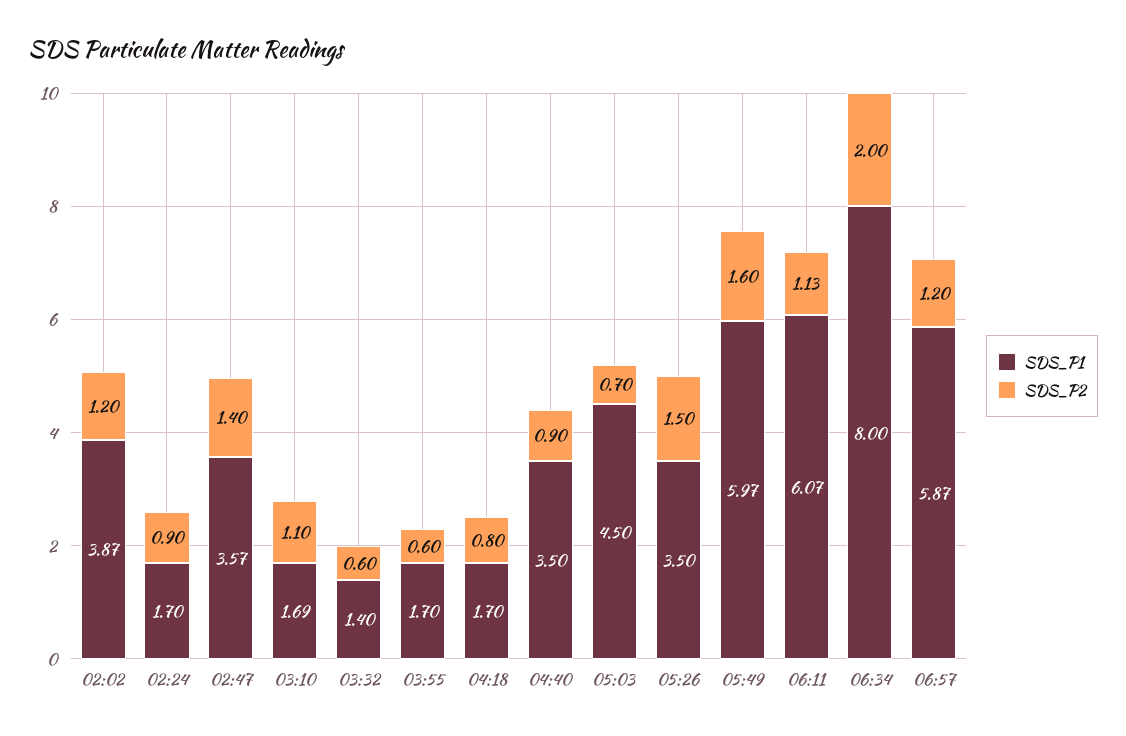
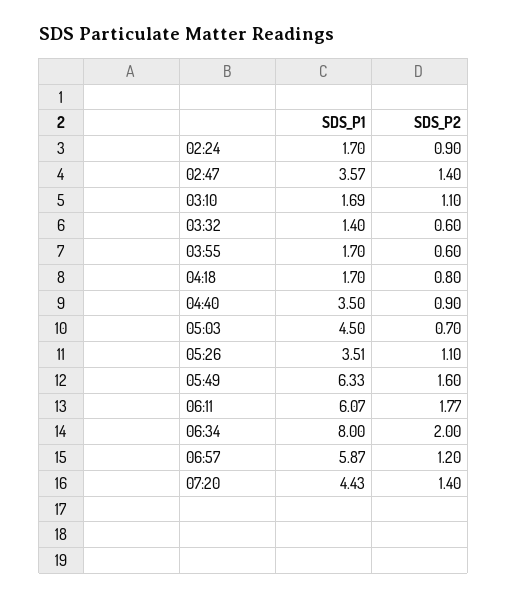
SDS_P1, 02:02: 3.87 -> none
SDS_P2, 02:02: 1.2 -> none
SDS_P1, 05:26: 3.5 -> 3.51
SDS_P2, 05:26: 1.5 -> 1.1
SDS_P1, 05:49: 5.97 -> 6.33
SDS_P2, 06:11: 1.13 -> 1.77
SDS_P1, 07:20: none -> 4.43
SDS_P2, 07:20: none -> 1.4

